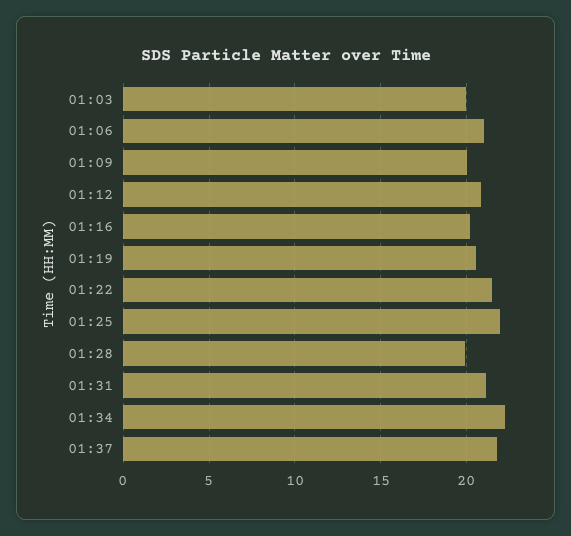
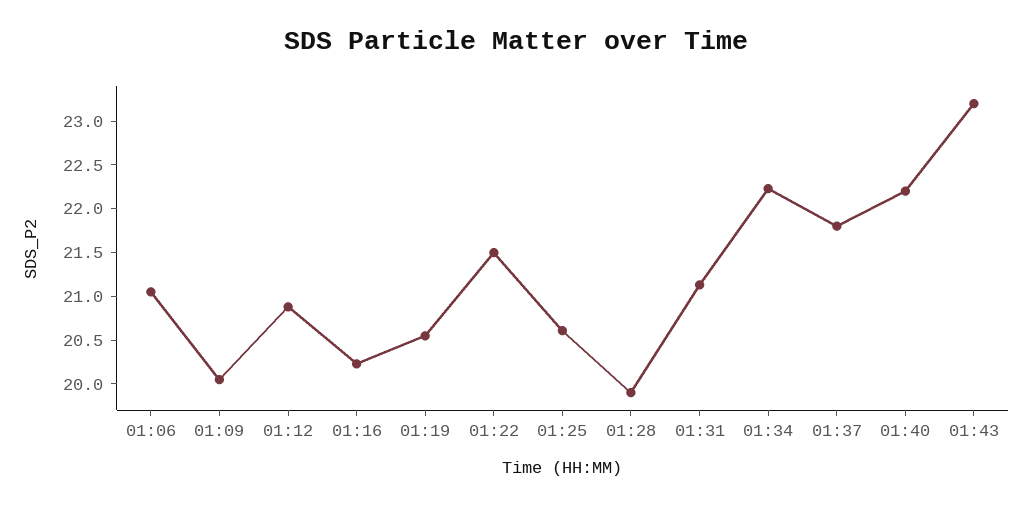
01:03: 20 -> none
01:25: 22 -> 20.6
01:40: none -> 22.2
01:43: none -> 23.2

